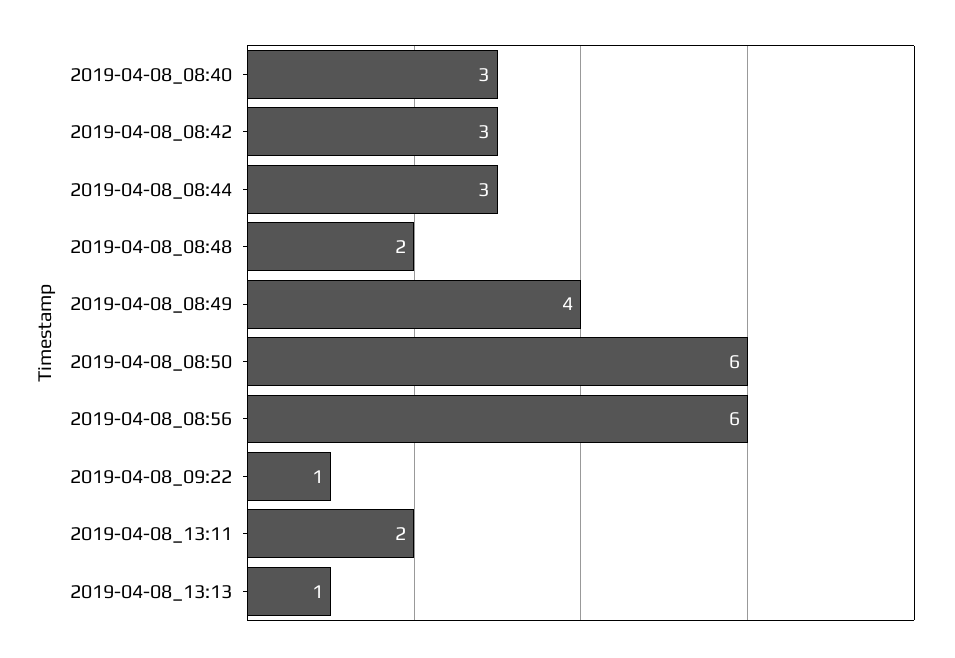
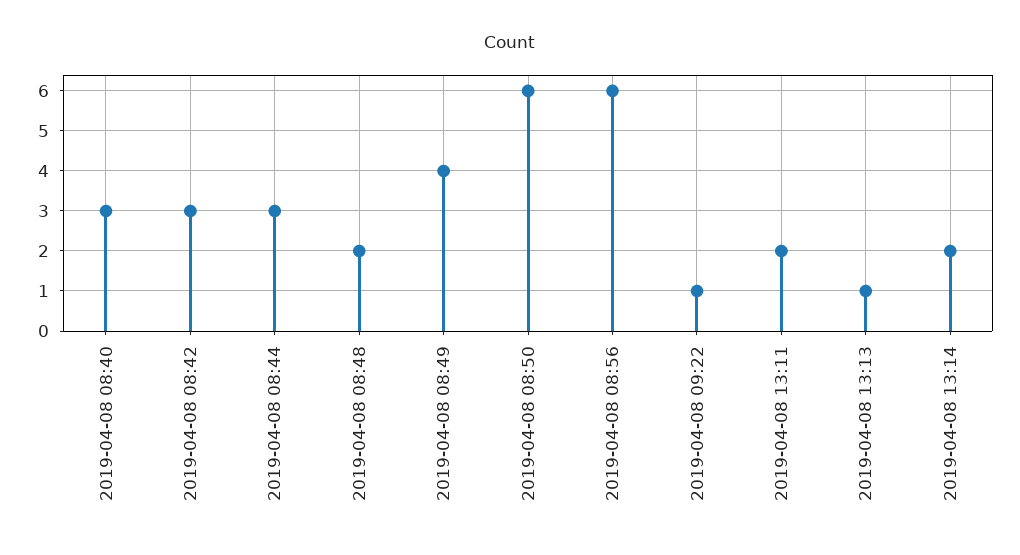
2019-04-08 13:14: none -> 2

